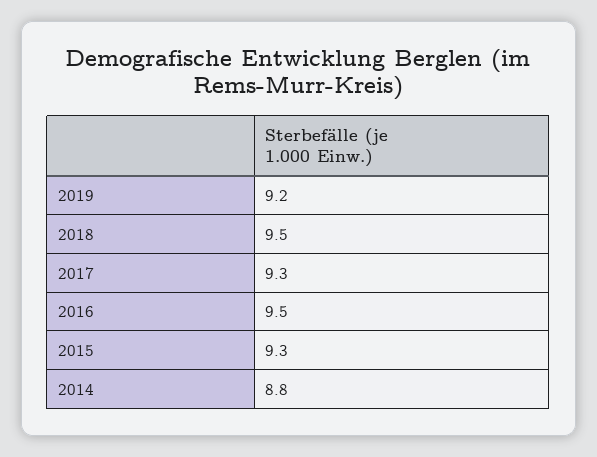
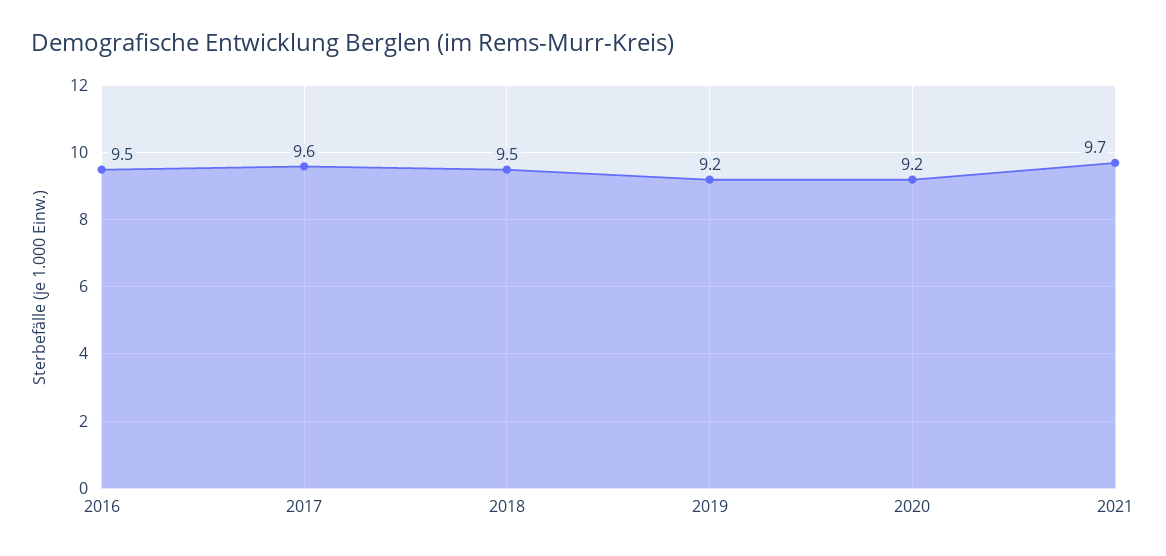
2017: 9.3 -> 9.6
2015: 9.3 -> none
2014: 8.8 -> none
2020: none -> 9.2
2021: none -> 9.7

